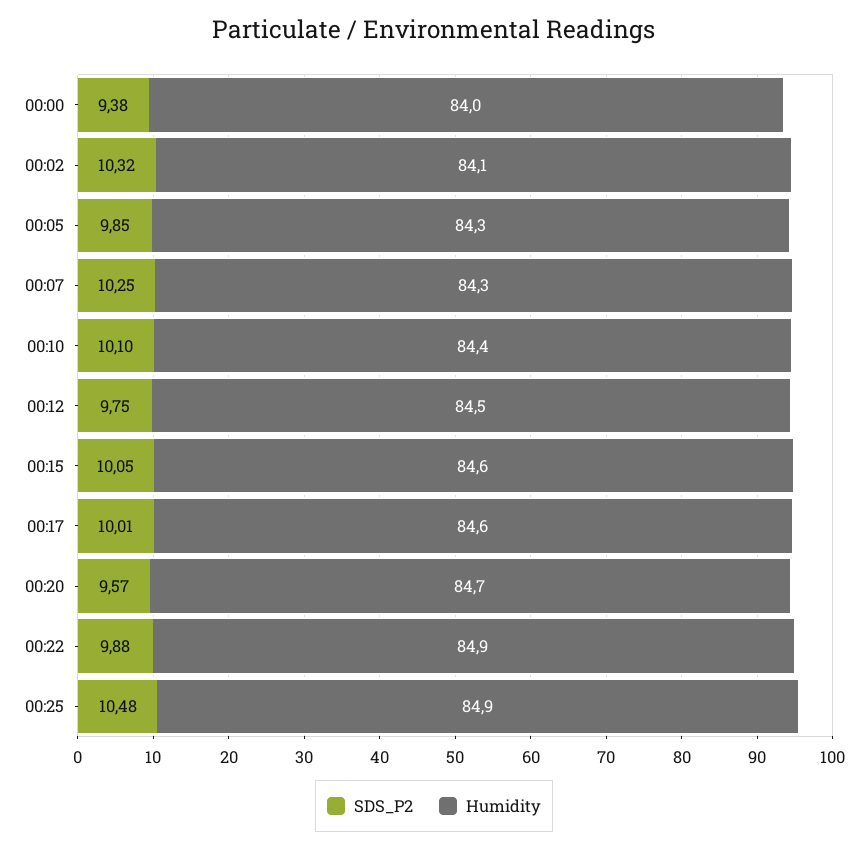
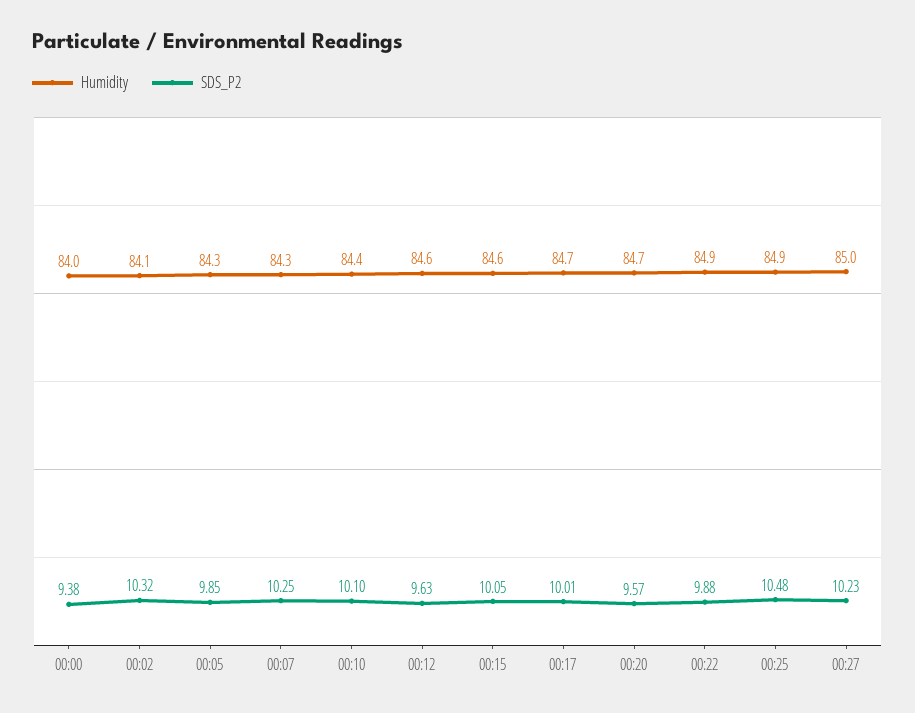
SDS_P2, 00:12: 9.75 -> 9.63
Humidity, 00:12: 84.5 -> 84.6
Humidity, 00:17: 84.6 -> 84.7
Humidity, 00:27: none -> 85
SDS_P2, 00:27: none -> 10.23

